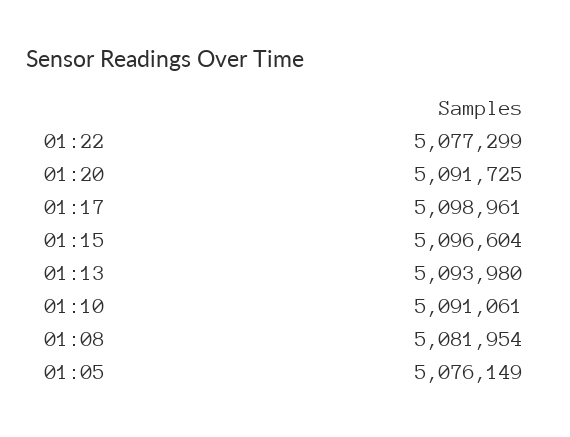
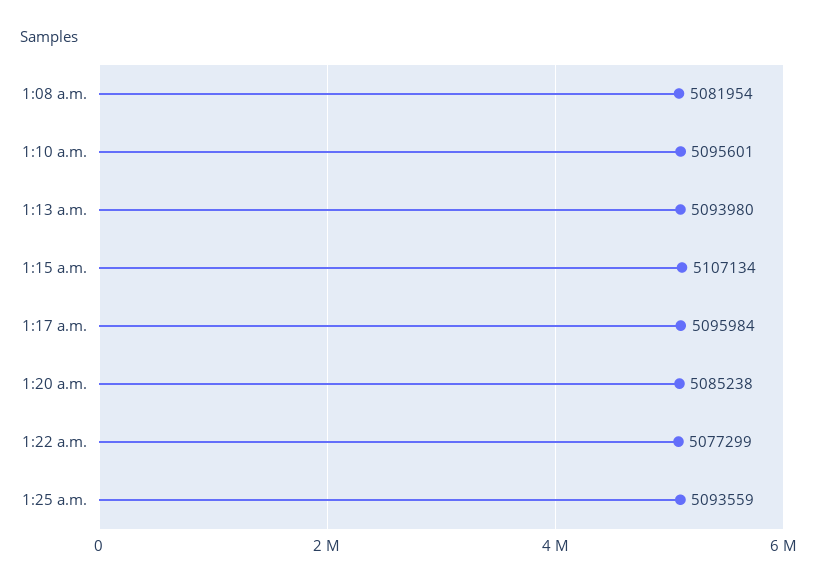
01:20: 5091725 -> 5085238
01:17: 5098961 -> 5095984
01:15: 5096604 -> 5107134
01:10: 5091061 -> 5095601
01:05: 5076149 -> none
1:25 a.m.: none -> 5093559

